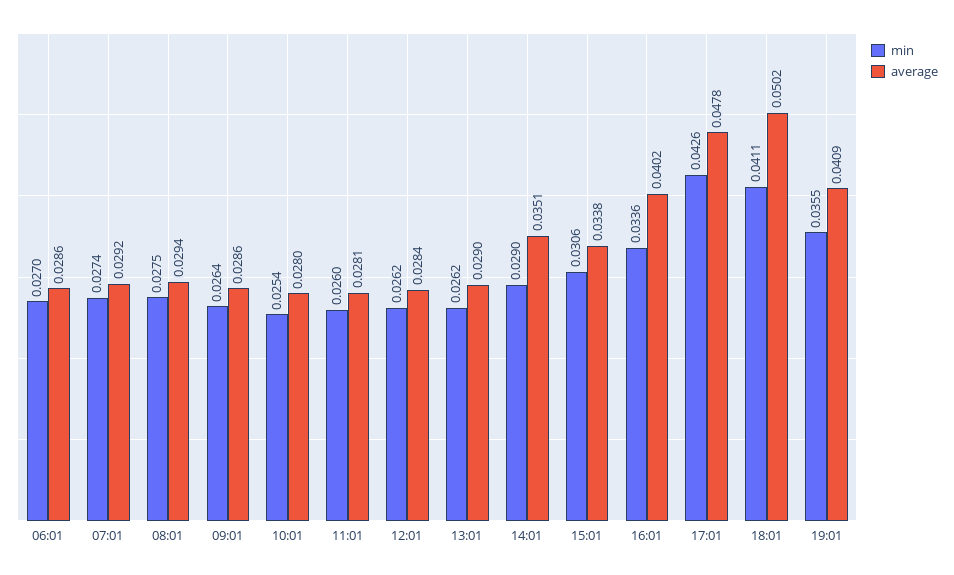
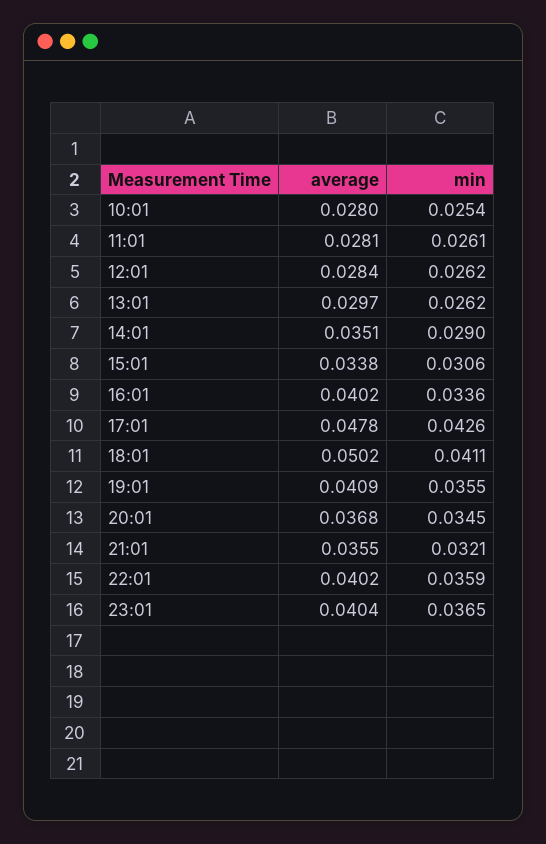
min, 06:01: 0.027 -> none
average, 06:01: 0.0286 -> none
min, 07:01: 0.0274 -> none
average, 07:01: 0.0292 -> none
min, 08:01: 0.0275 -> none
average, 08:01: 0.0294 -> none
min, 09:01: 0.0264 -> none
average, 09:01: 0.0286 -> none
min, 11:01: 0.026 -> 0.0261
average, 13:01: 0.029 -> 0.0297
average, 20:01: none -> 0.0368
min, 20:01: none -> 0.0345
average, 21:01: none -> 0.0355
min, 21:01: none -> 0.0321
average, 22:01: none -> 0.0402
min, 22:01: none -> 0.0359
average, 23:01: none -> 0.0404
min, 23:01: none -> 0.0365

